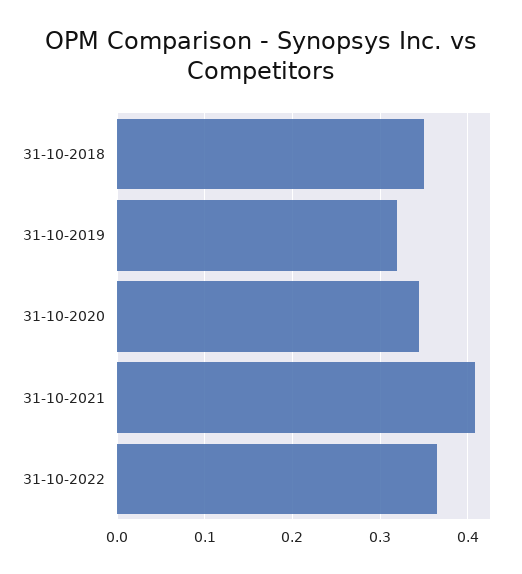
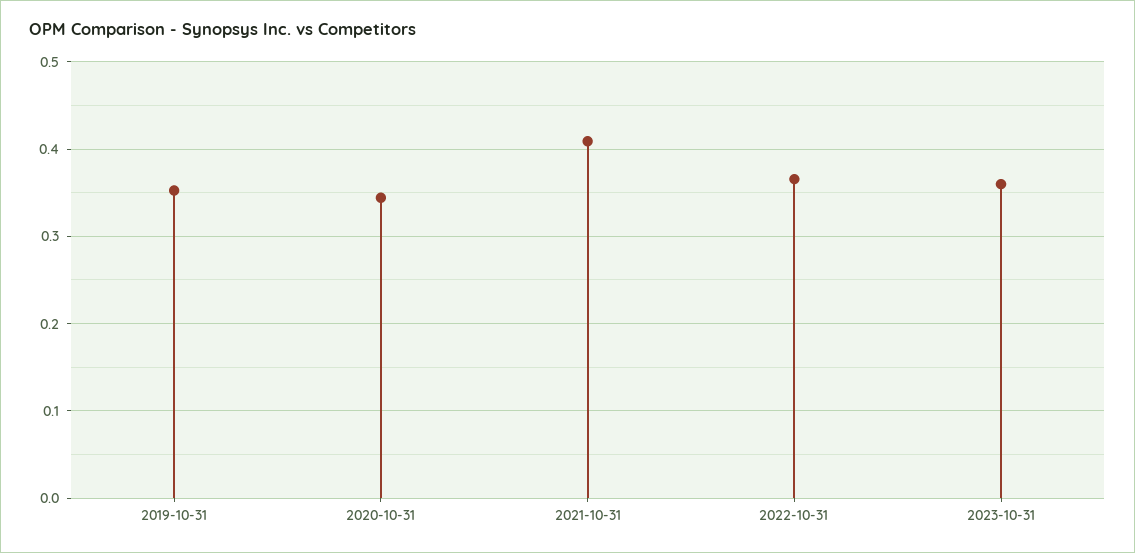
31-10-2018: 0.35 -> none
31-10-2019: 0.32 -> 0.35
2023-10-31: none -> 0.36

